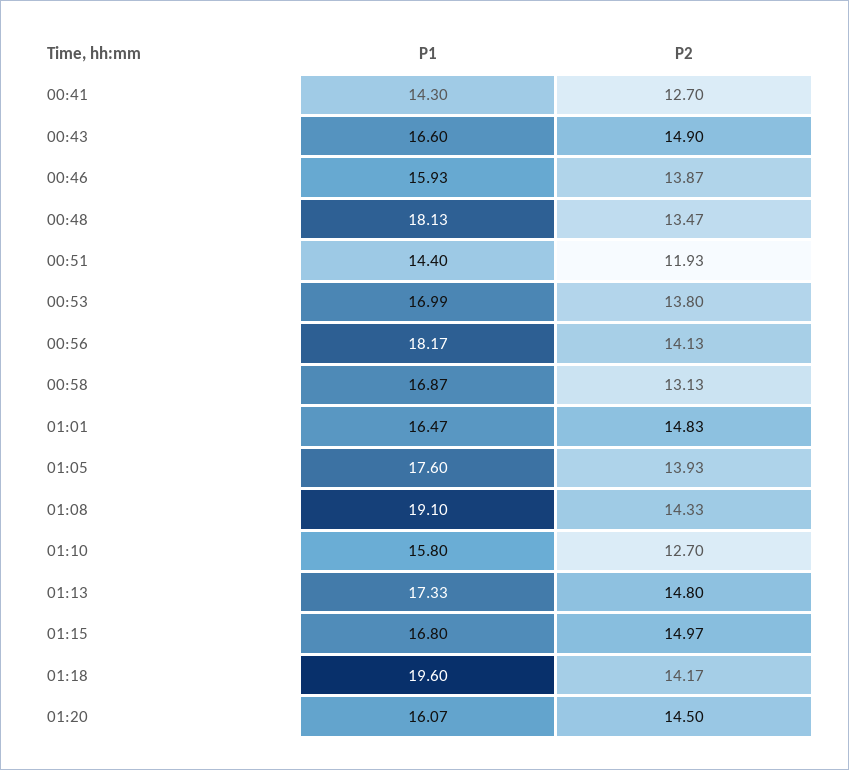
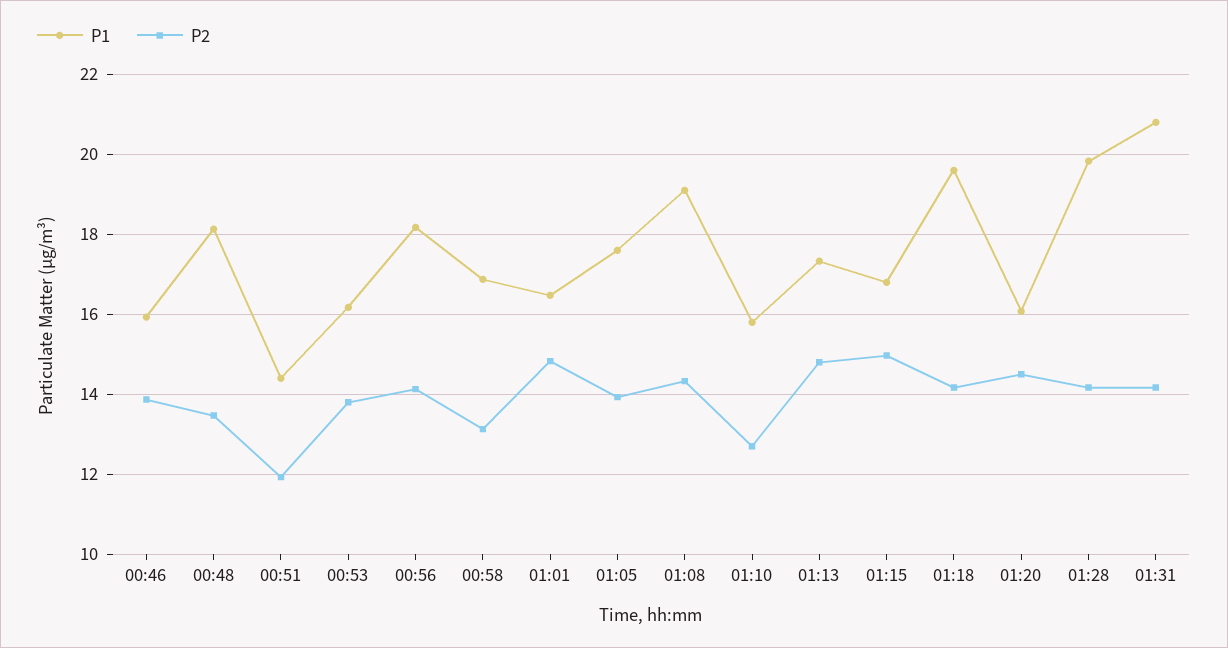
P1, 00:41: 14.3 -> none
P2, 00:41: 12.7 -> none
P1, 00:43: 16.6 -> none
P2, 00:43: 14.9 -> none
P1, 00:53: 16.99 -> 16.2
P1, 01:28: none -> 19.8
P2, 01:28: none -> 14.2
P1, 01:31: none -> 20.8
P2, 01:31: none -> 14.2

